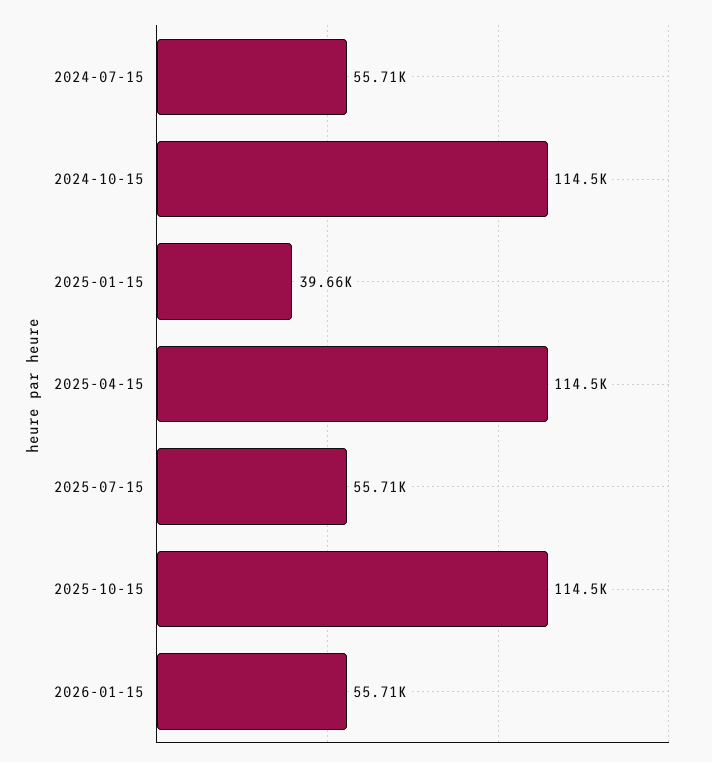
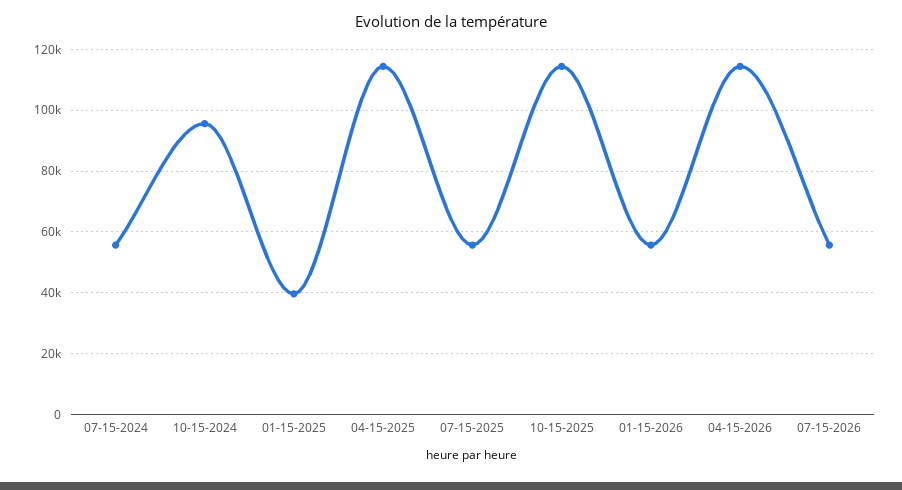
2024-10-15: 114500 -> 96000
04-15-2026: none -> 114000
07-15-2026: none -> 56000

